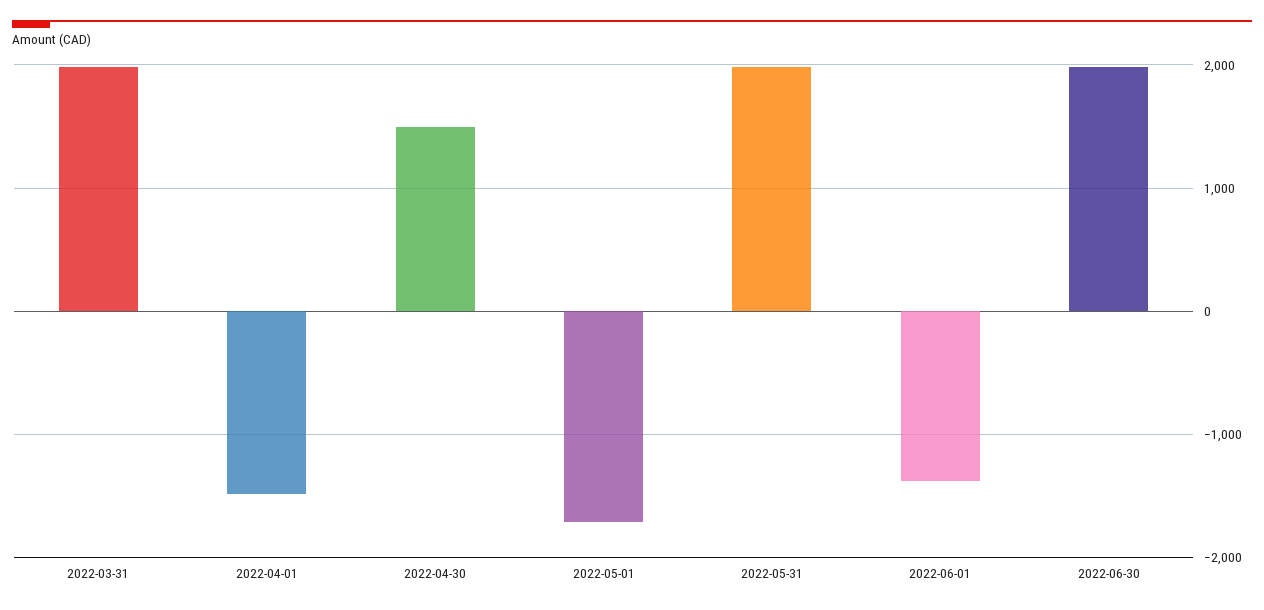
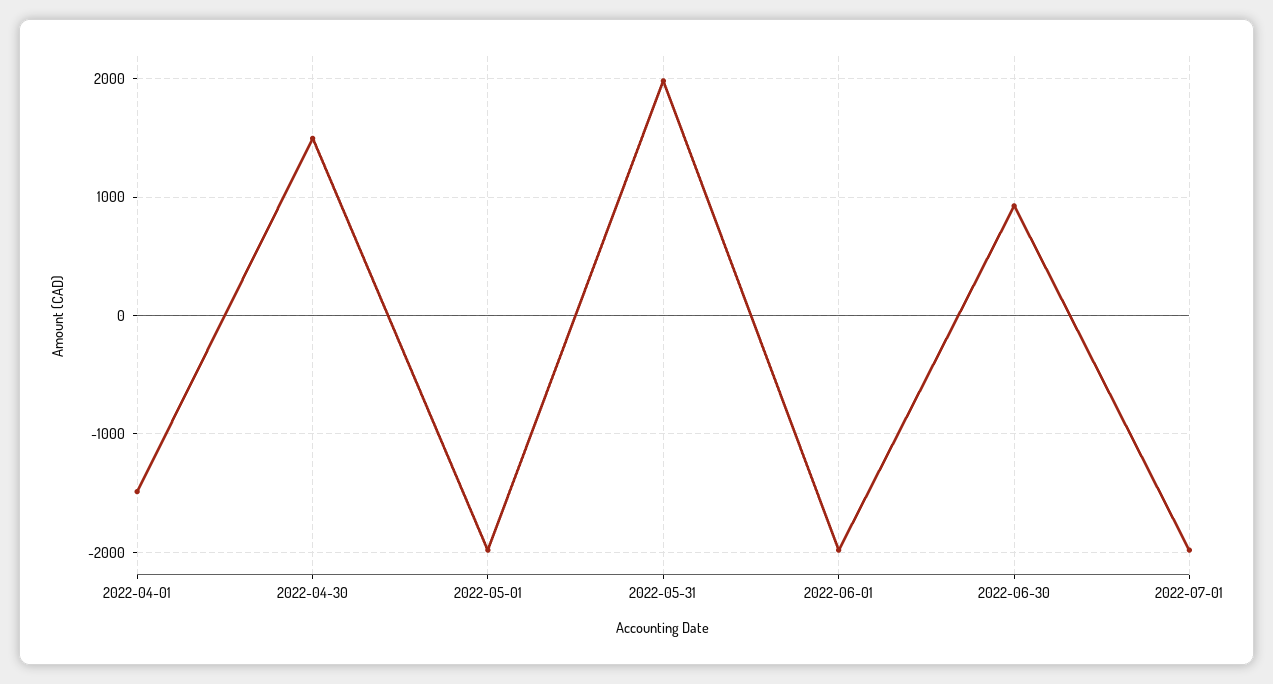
2022-03-31: 2000 -> none
2022-05-01: -1700 -> -2000
2022-06-01: -1400 -> -2000
2022-06-30: 2000 -> 900
2022-07-01: none -> -2000

